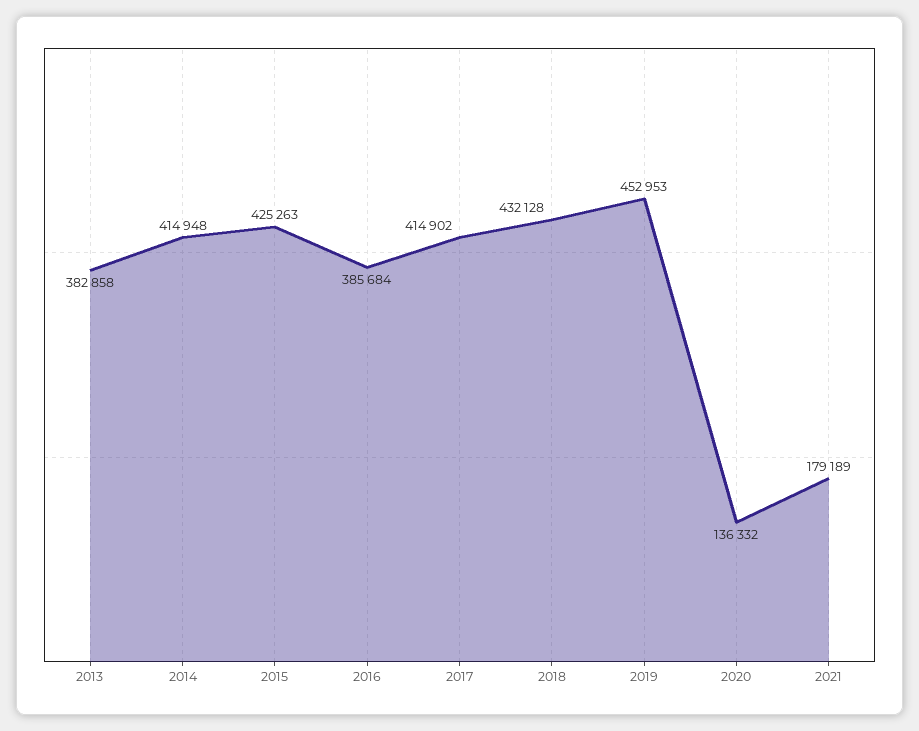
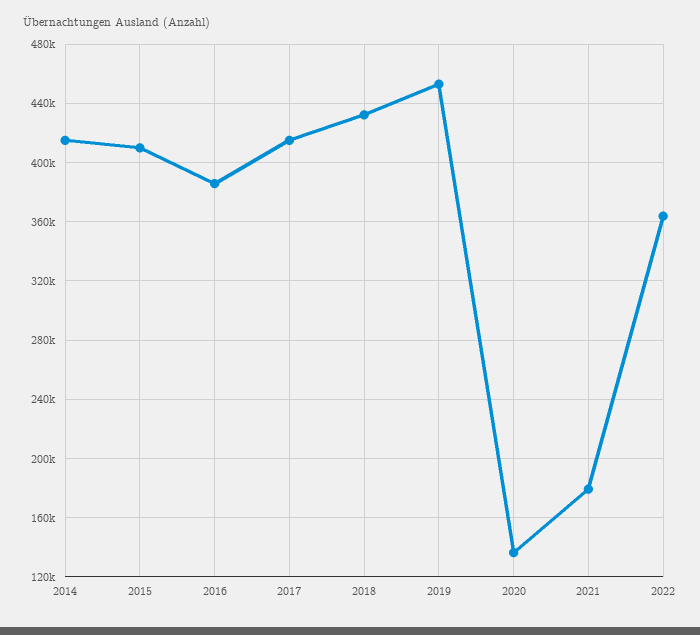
2013: 382858 -> none
2015: 425263 -> 410000
2022: none -> 365000

